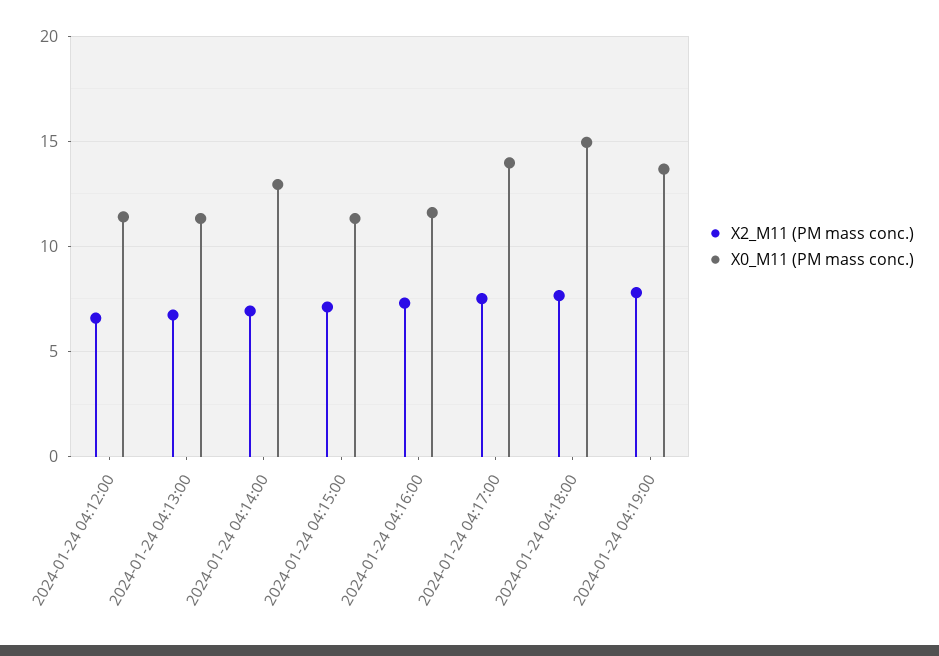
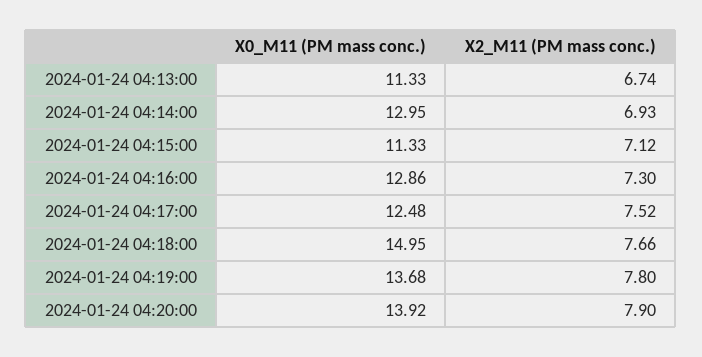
X2_M11 (PM mass conc.), 2024-01-24 04:12:00: 6.5 -> none
X0_M11 (PM mass conc.), 2024-01-24 04:12:00: 11.5 -> none
X0_M11 (PM mass conc.), 2024-01-24 04:16:00: 11.5 -> 12.86
X0_M11 (PM mass conc.), 2024-01-24 04:17:00: 14 -> 12.48
X0_M11 (PM mass conc.), 2024-01-24 04:20:00: none -> 13.92
X2_M11 (PM mass conc.), 2024-01-24 04:20:00: none -> 7.9

